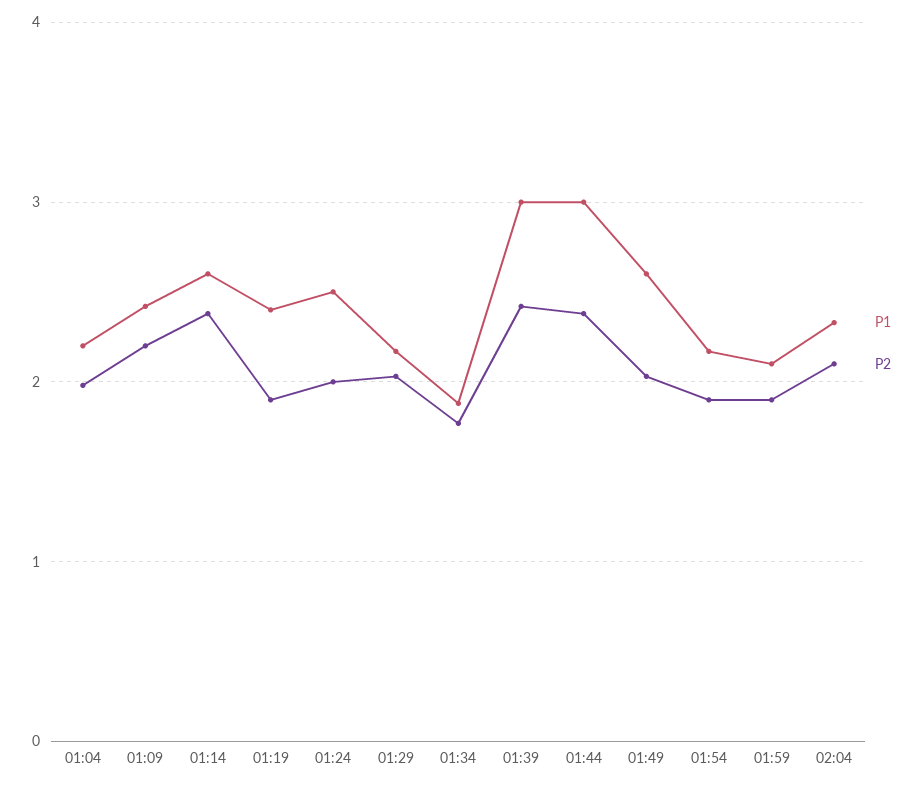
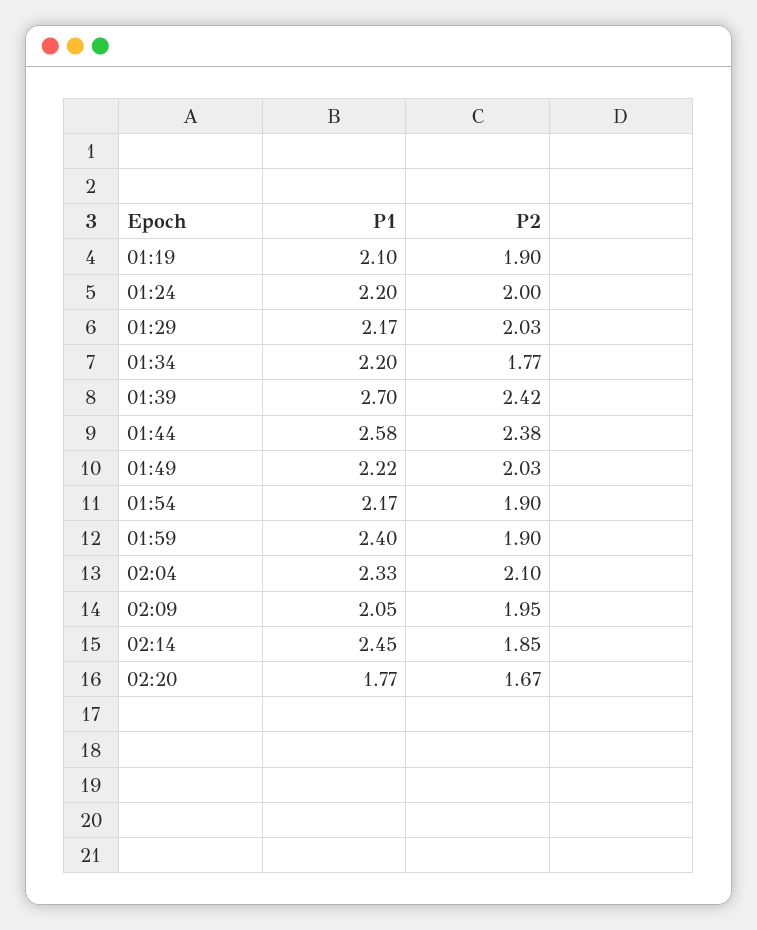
P1, 01:04: 2.2 -> none
P2, 01:04: 2 -> none
P1, 01:09: 2.4 -> none
P2, 01:09: 2.2 -> none
P1, 01:14: 2.6 -> none
P2, 01:14: 2.4 -> none
P1, 01:19: 2.4 -> 2.1
P1, 01:24: 2.5 -> 2.2
P1, 01:34: 1.9 -> 2.2
P1, 01:39: 3 -> 2.7
P1, 01:44: 3 -> 2.58
P1, 01:49: 2.6 -> 2.22
P1, 01:59: 2.1 -> 2.4
P1, 02:09: none -> 2.05
P2, 02:09: none -> 1.95
P1, 02:14: none -> 2.45
P2, 02:14: none -> 1.85
P1, 02:20: none -> 1.77
P2, 02:20: none -> 1.67

